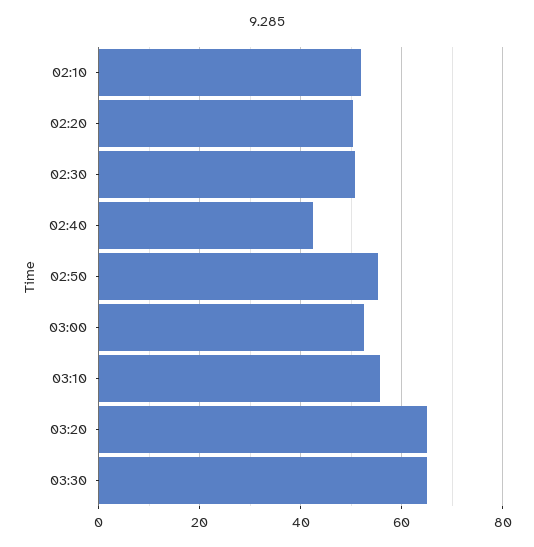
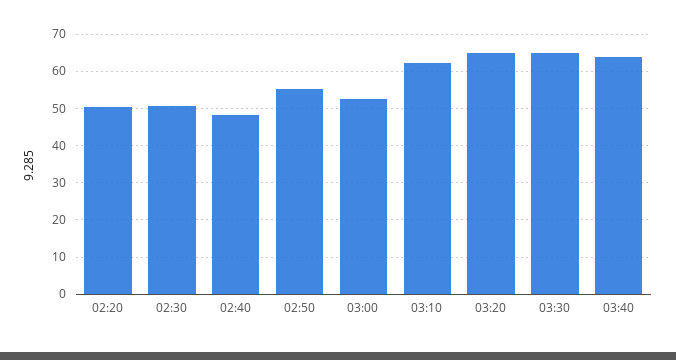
02:10: 52 -> none
02:40: 42 -> 48
03:10: 56 -> 62
03:40: none -> 64

